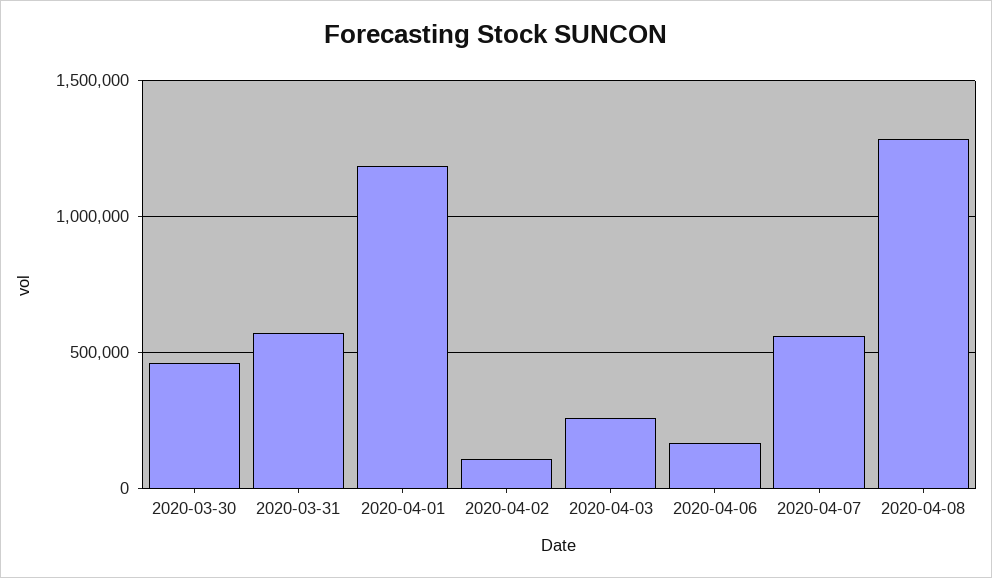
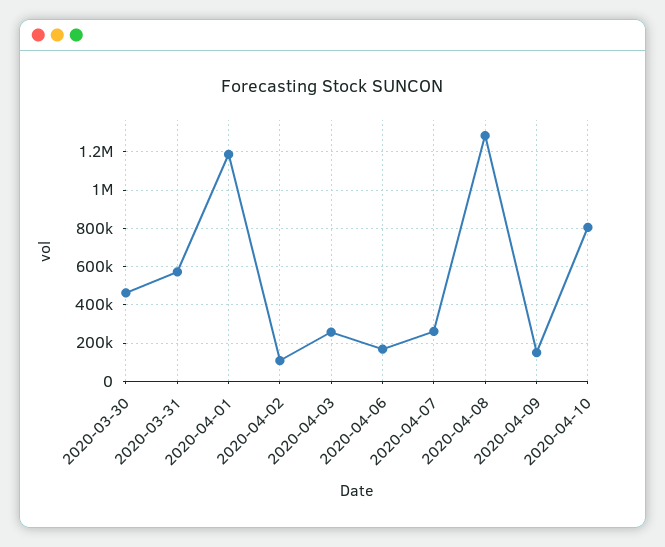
2020-04-07: 550000 -> 250000
2020-04-09: none -> 150000
2020-04-10: none -> 800000

